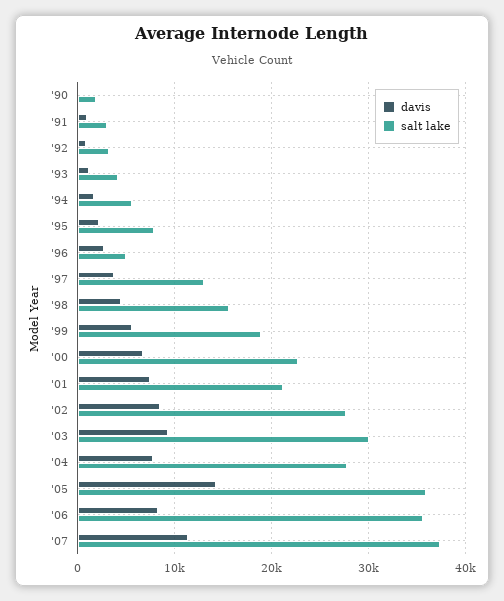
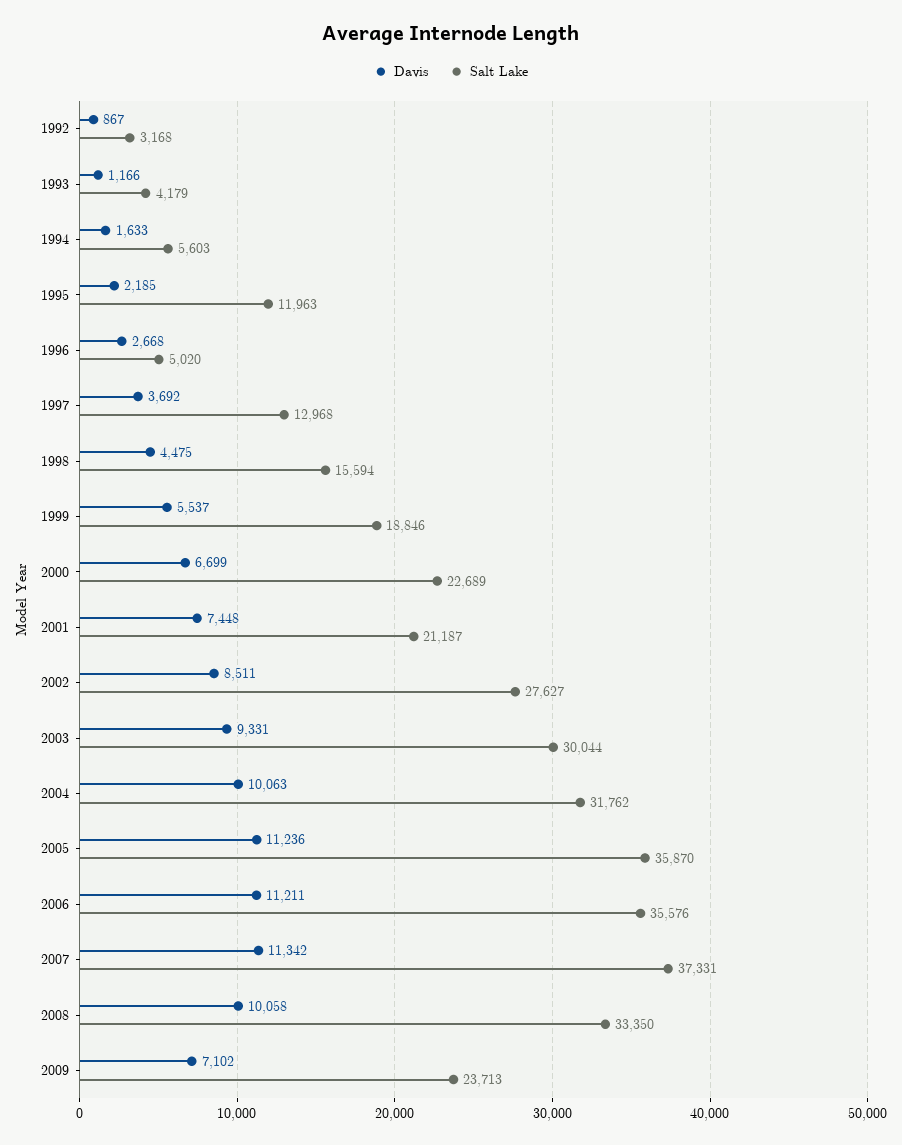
davis, '90: 0 -> none
salt lake, '90: 2000 -> none
davis, '91: 1000 -> none
salt lake, '91: 3000 -> none
salt lake, '95: 8000 -> 11963
davis, '04: 8000 -> 10063
salt lake, '04: 28000 -> 31762
davis, '05: 14000 -> 11236
davis, '06: 8000 -> 11211
davis, 2008: none -> 10058
salt lake, 2008: none -> 33350
davis, 2009: none -> 7102
salt lake, 2009: none -> 23713

